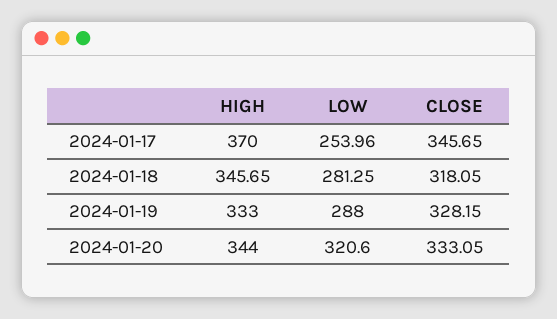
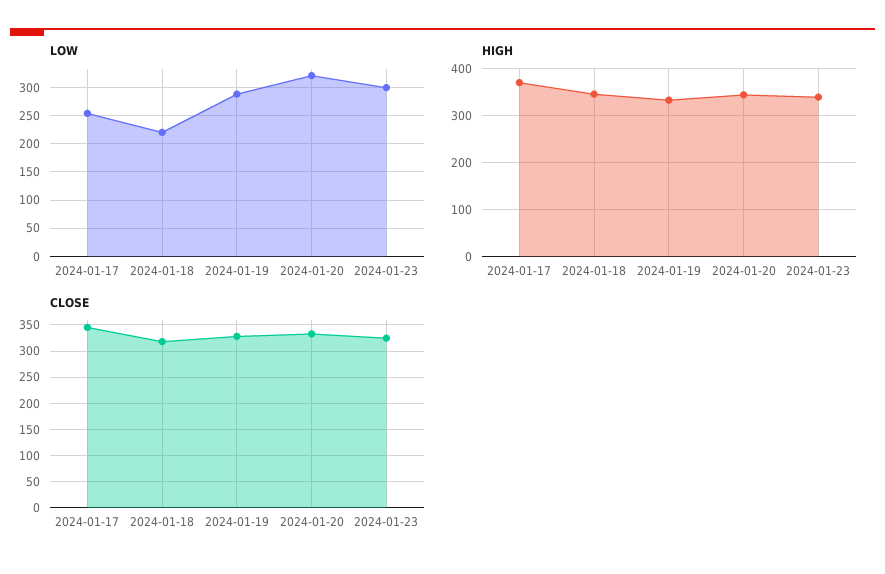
LOW, 2024-01-18: 281.25 -> 225
LOW, 2024-01-23: none -> 300
HIGH, 2024-01-23: none -> 340
CLOSE, 2024-01-23: none -> 325

